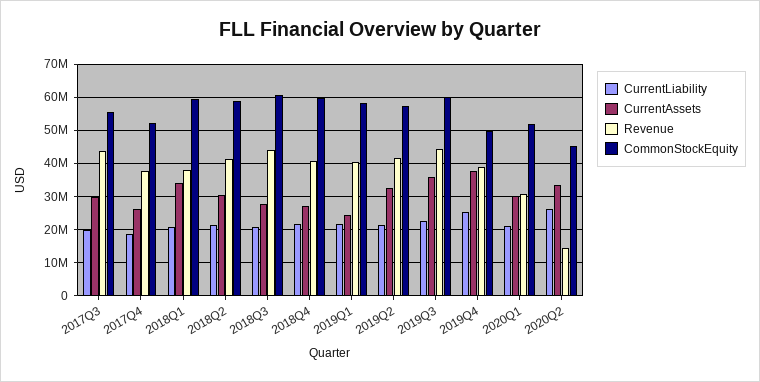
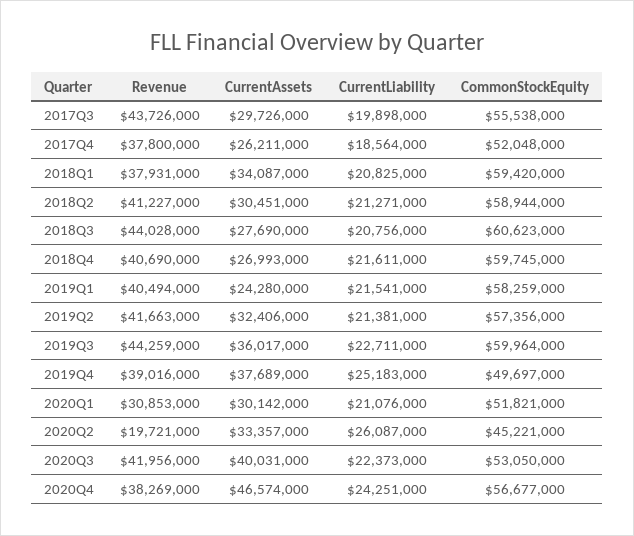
Revenue, 2020Q2: 14000000 -> 19721000
Revenue, 2020Q3: none -> 41956000
CurrentAssets, 2020Q3: none -> 40031000
CurrentLiability, 2020Q3: none -> 22373000
CommonStockEquity, 2020Q3: none -> 53050000
Revenue, 2020Q4: none -> 38269000
CurrentAssets, 2020Q4: none -> 46574000
CurrentLiability, 2020Q4: none -> 24251000
CommonStockEquity, 2020Q4: none -> 56677000

